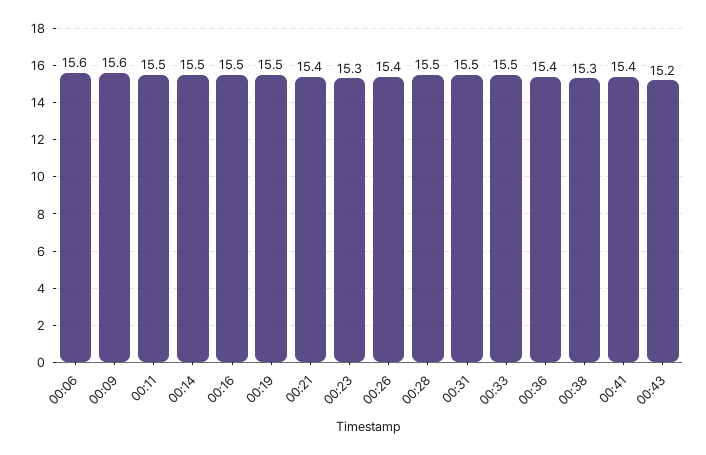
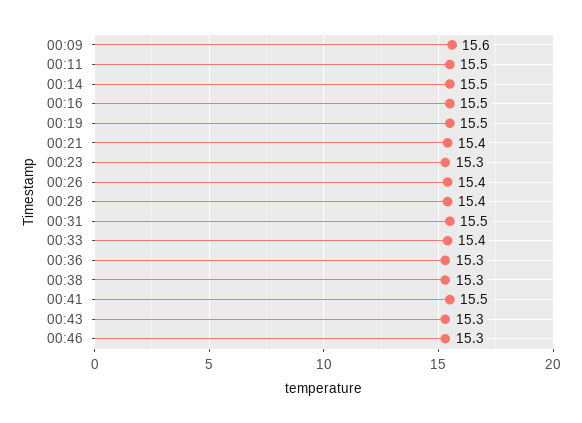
00:06: 15.6 -> none
00:28: 15.5 -> 15.4
00:33: 15.5 -> 15.4
00:36: 15.4 -> 15.3
00:41: 15.4 -> 15.5
00:43: 15.2 -> 15.3
00:46: none -> 15.3

